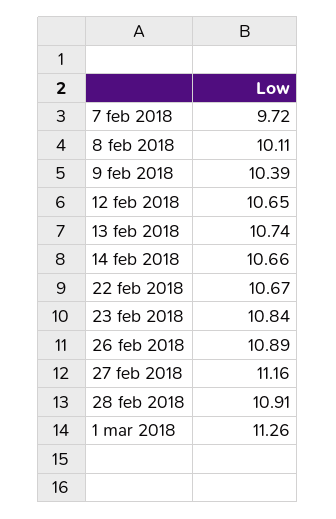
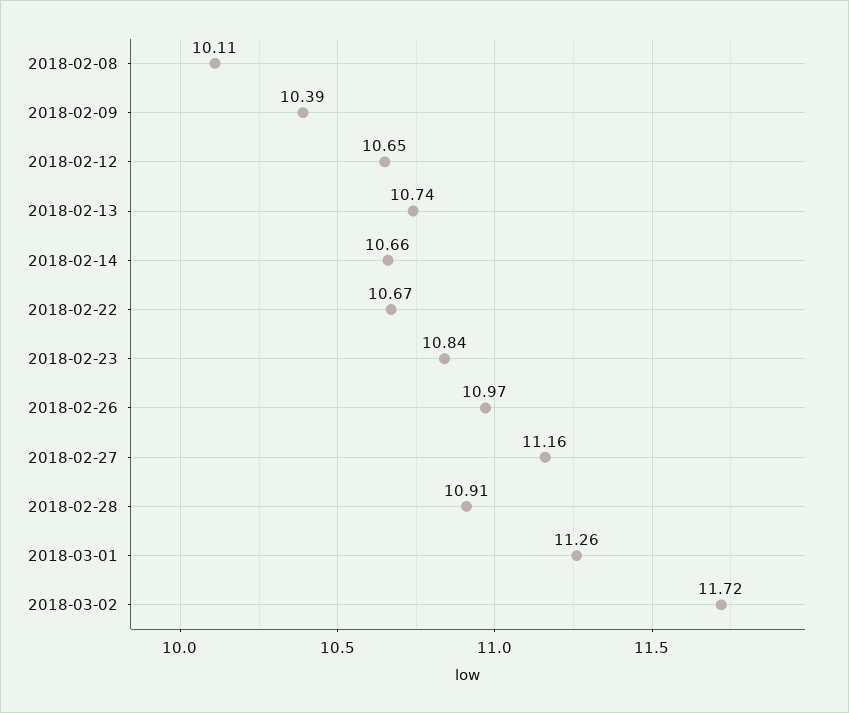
7 feb 2018: 9.72 -> none
26 feb 2018: 10.89 -> 10.97
2018-03-02: none -> 11.72

